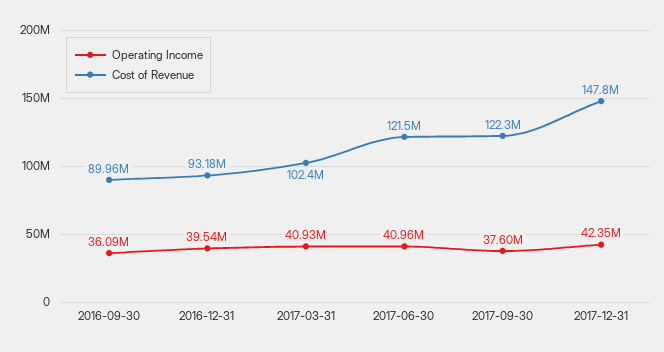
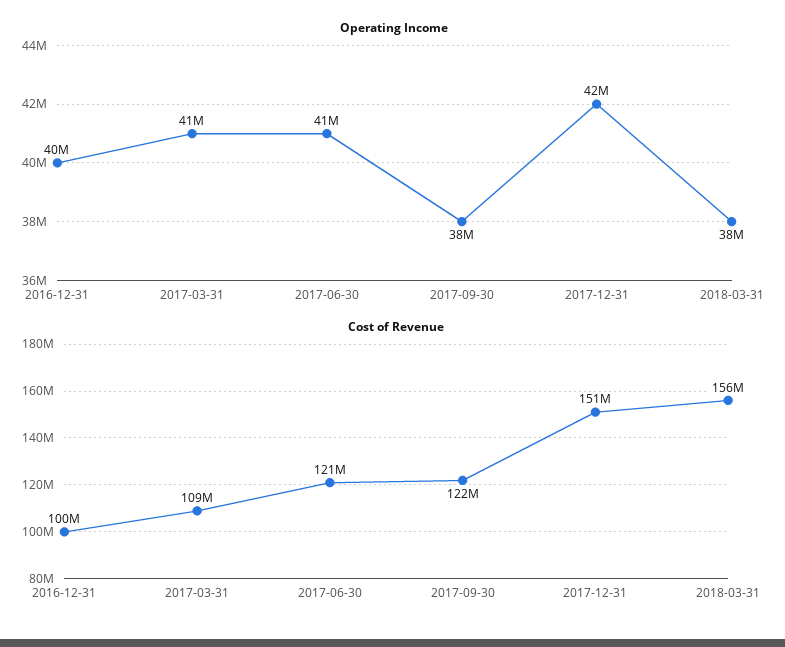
Operating Income, 2016-09-30: 36090000 -> none
Cost of Revenue, 2016-09-30: 89960000 -> none
Cost of Revenue, 2016-12-31: 93180000 -> 100000000
Cost of Revenue, 2017-03-31: 102400000 -> 109000000
Cost of Revenue, 2017-12-31: 147800000 -> 151000000
Operating Income, 2018-03-31: none -> 38000000
Cost of Revenue, 2018-03-31: none -> 156000000

